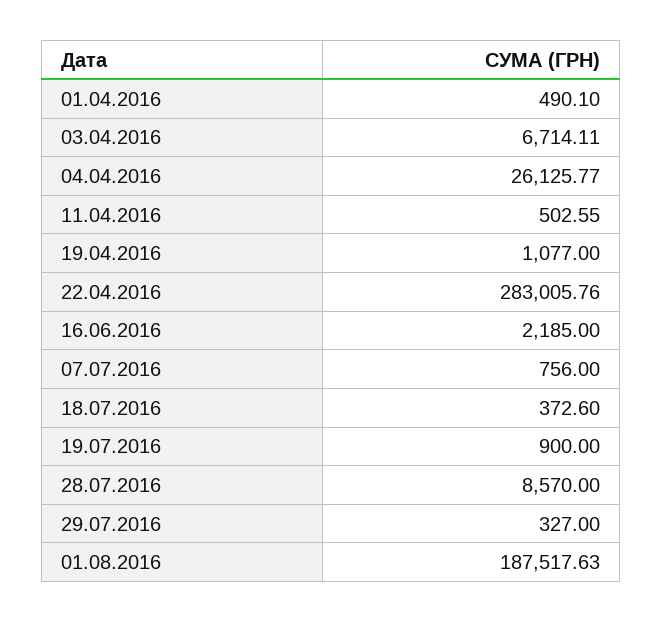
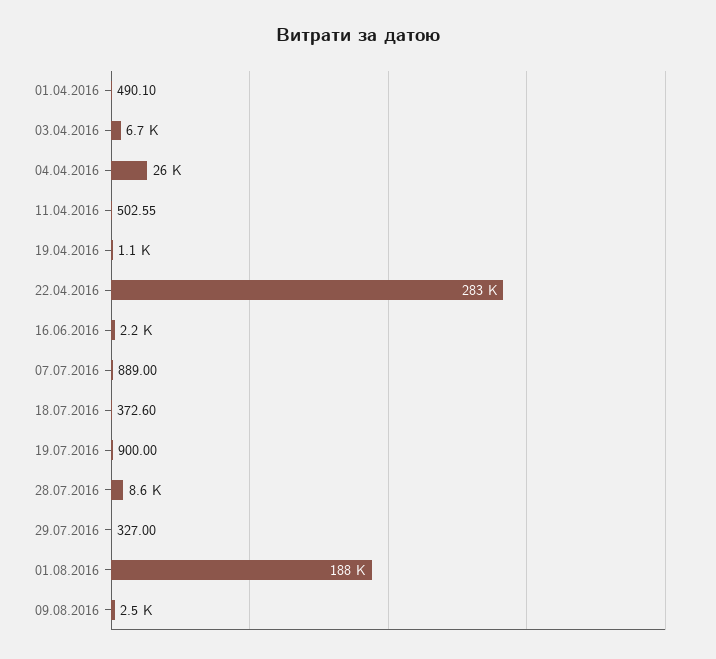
07.07.2016: 756 -> 889
09.08.2016: none -> 2500

